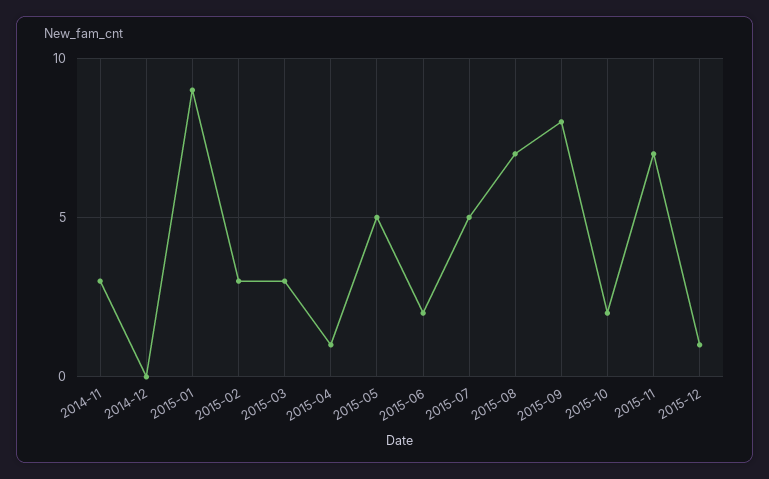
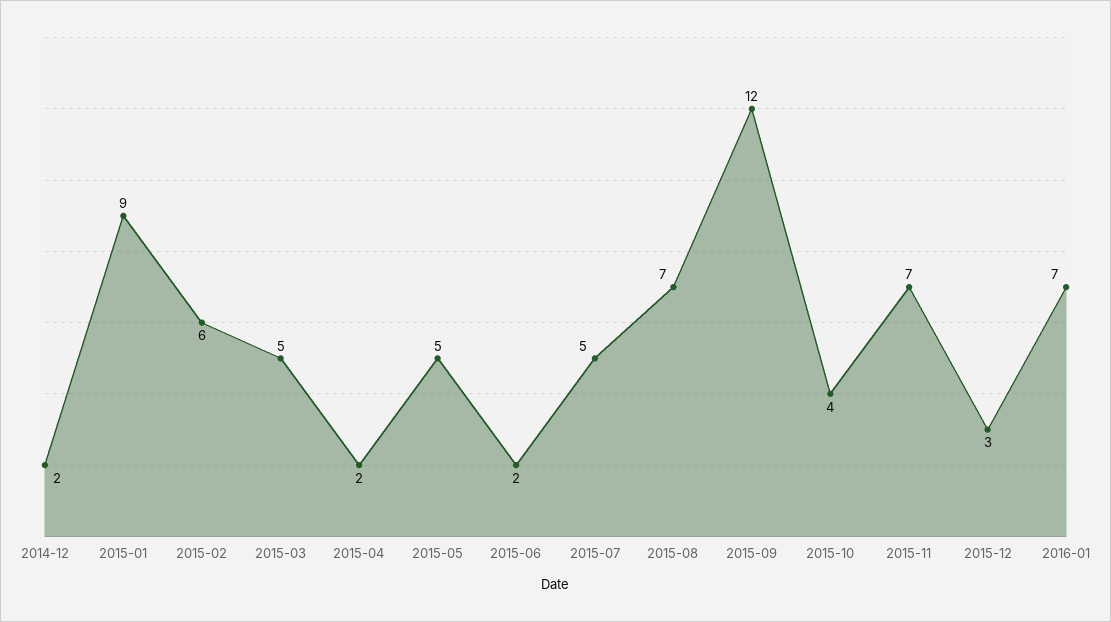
2014-11: 3 -> none
2014-12: 0 -> 2
2015-02: 3 -> 6
2015-03: 3 -> 5
2015-04: 1 -> 2
2015-09: 8 -> 12
2015-10: 2 -> 4
2015-12: 1 -> 3
2016-01: none -> 7

